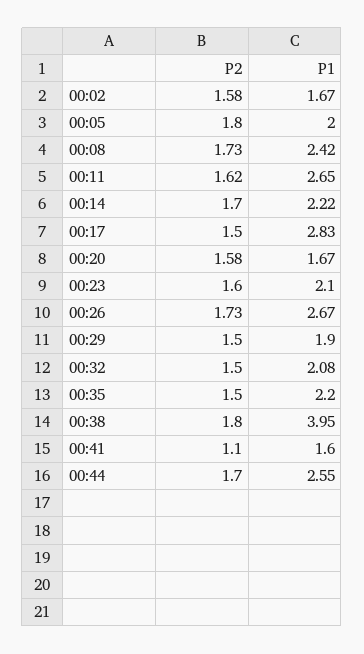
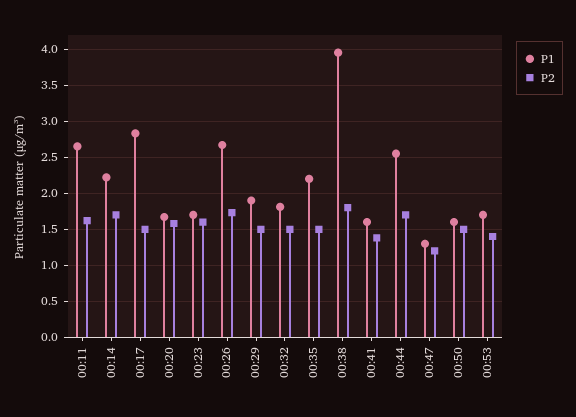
P2, 00:02: 1.58 -> none
P1, 00:02: 1.67 -> none
P2, 00:05: 1.8 -> none
P1, 00:05: 2 -> none
P2, 00:08: 1.73 -> none
P1, 00:08: 2.42 -> none
P1, 00:23: 2.1 -> 1.7
P1, 00:32: 2.08 -> 1.8
P2, 00:41: 1.1 -> 1.4
P1, 00:47: none -> 1.3
P2, 00:47: none -> 1.2
P1, 00:50: none -> 1.6
P2, 00:50: none -> 1.5
P1, 00:53: none -> 1.7
P2, 00:53: none -> 1.4

